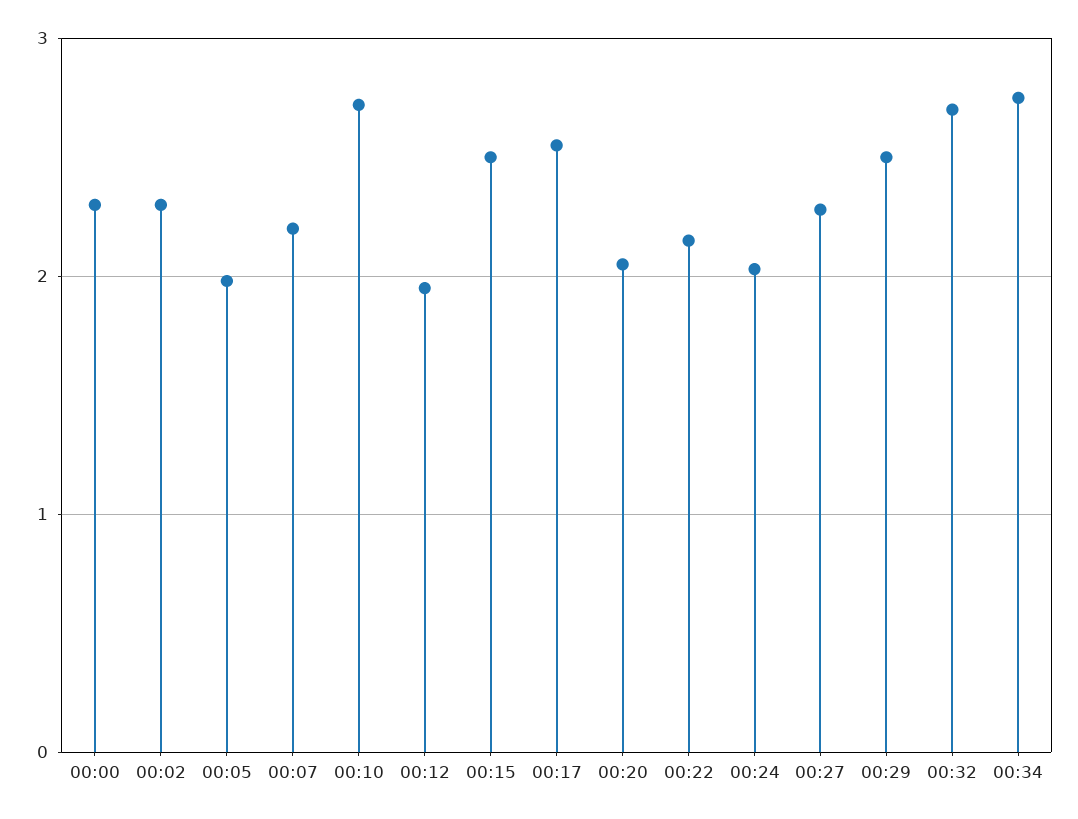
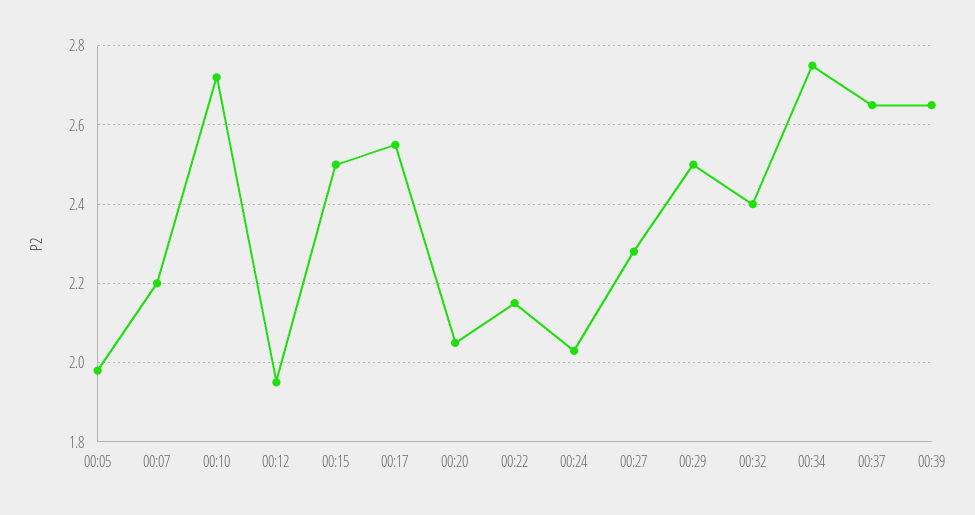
00:00: 2.3 -> none
00:02: 2.3 -> none
00:32: 2.7 -> 2.4
00:37: none -> 2.65
00:39: none -> 2.65

